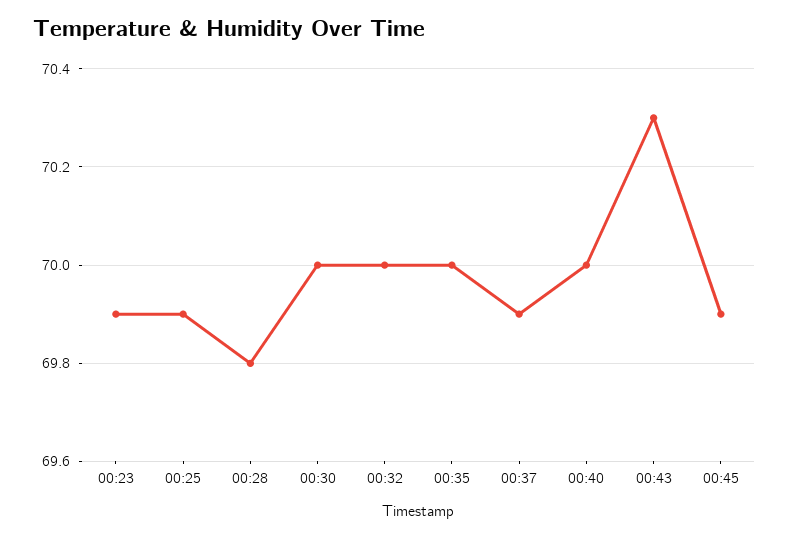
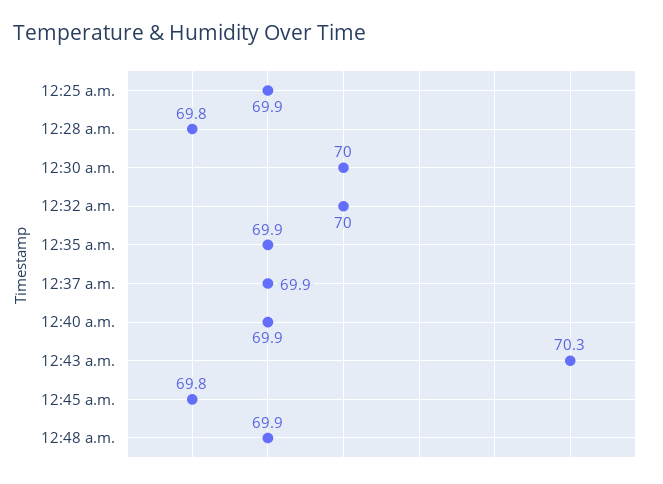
00:23: 69.9 -> none
00:35: 70 -> 69.9
00:40: 70 -> 69.9
00:45: 69.9 -> 69.8
12:48 a.m.: none -> 69.9

